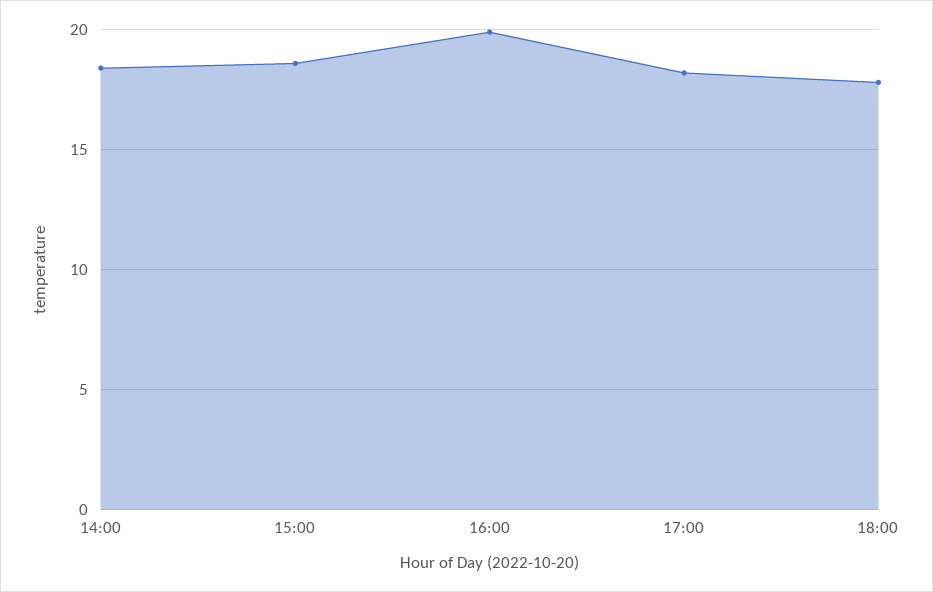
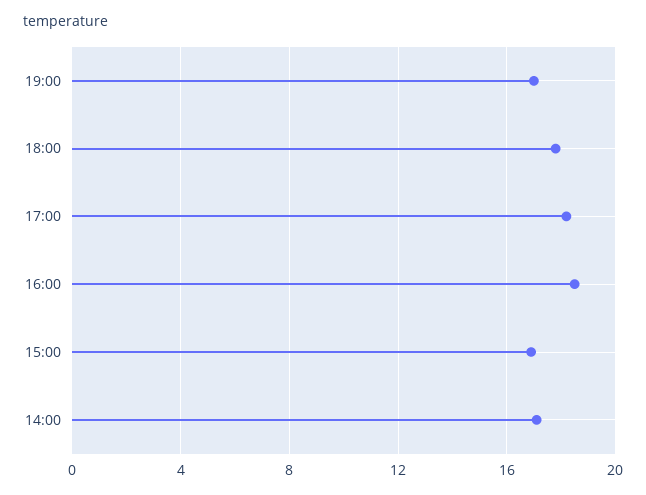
14:00: 18.5 -> 17
15:00: 18.5 -> 17
16:00: 20 -> 18.5
19:00: none -> 17

